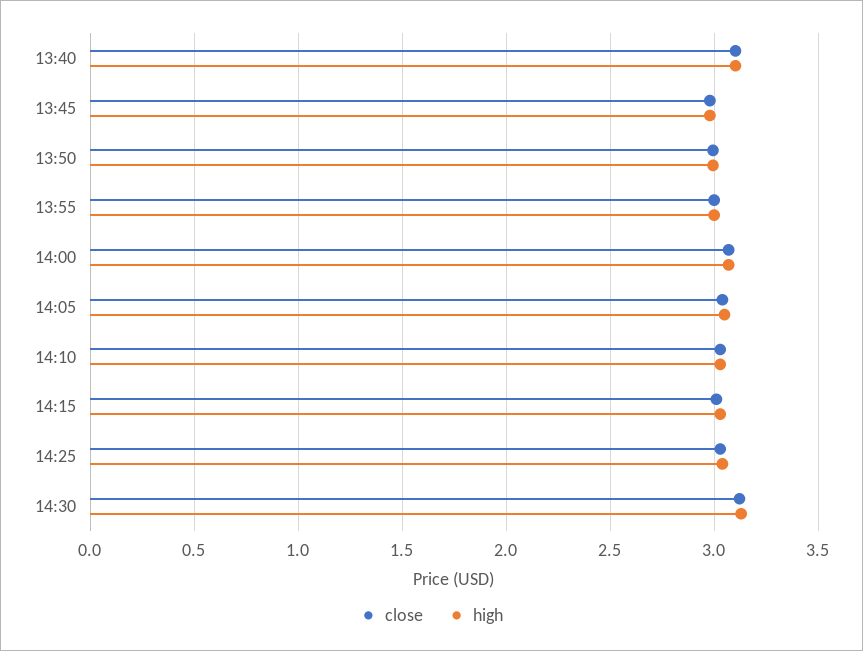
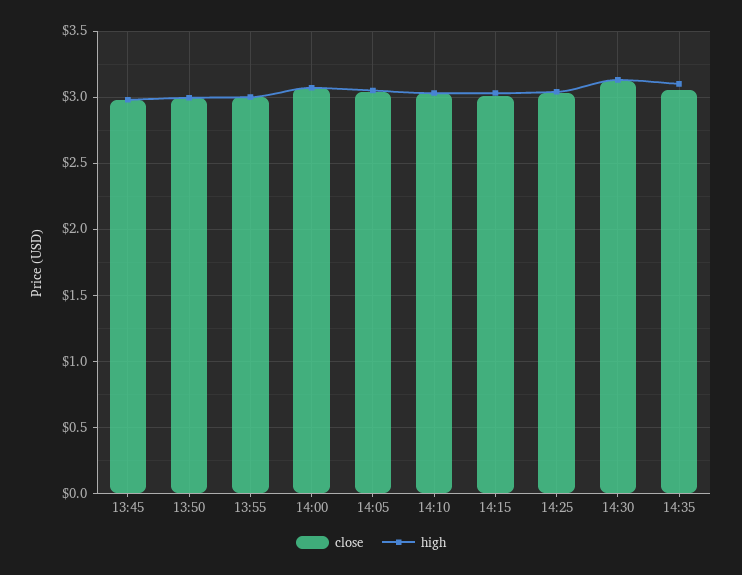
close, 13:40: 3.1 -> none
high, 13:40: 3.1 -> none
close, 14:35: none -> 3.05
high, 14:35: none -> 3.1

